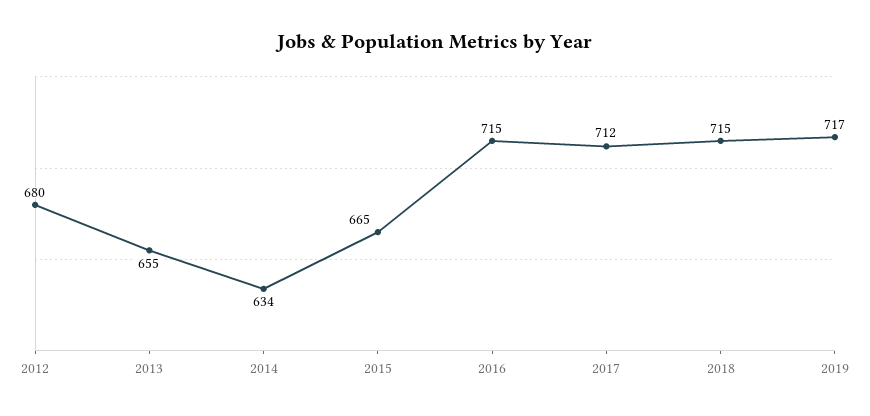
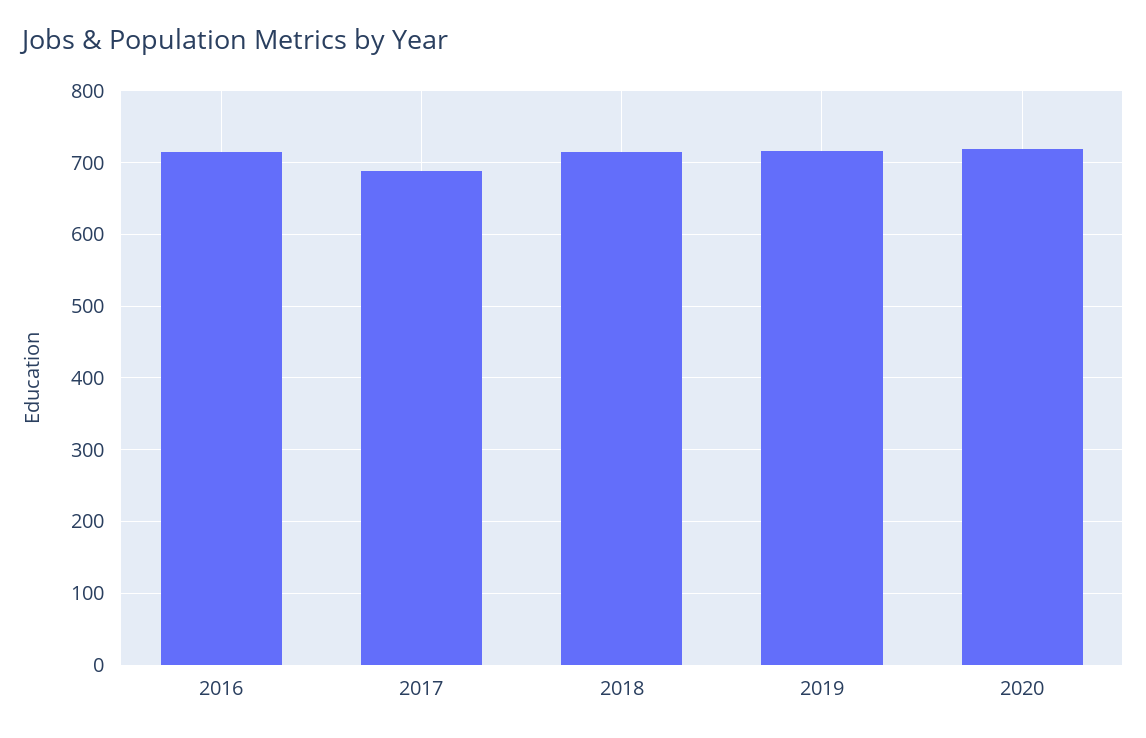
2012: 680 -> none
2013: 655 -> none
2014: 634 -> none
2015: 665 -> none
2017: 712 -> 690
2020: none -> 720

